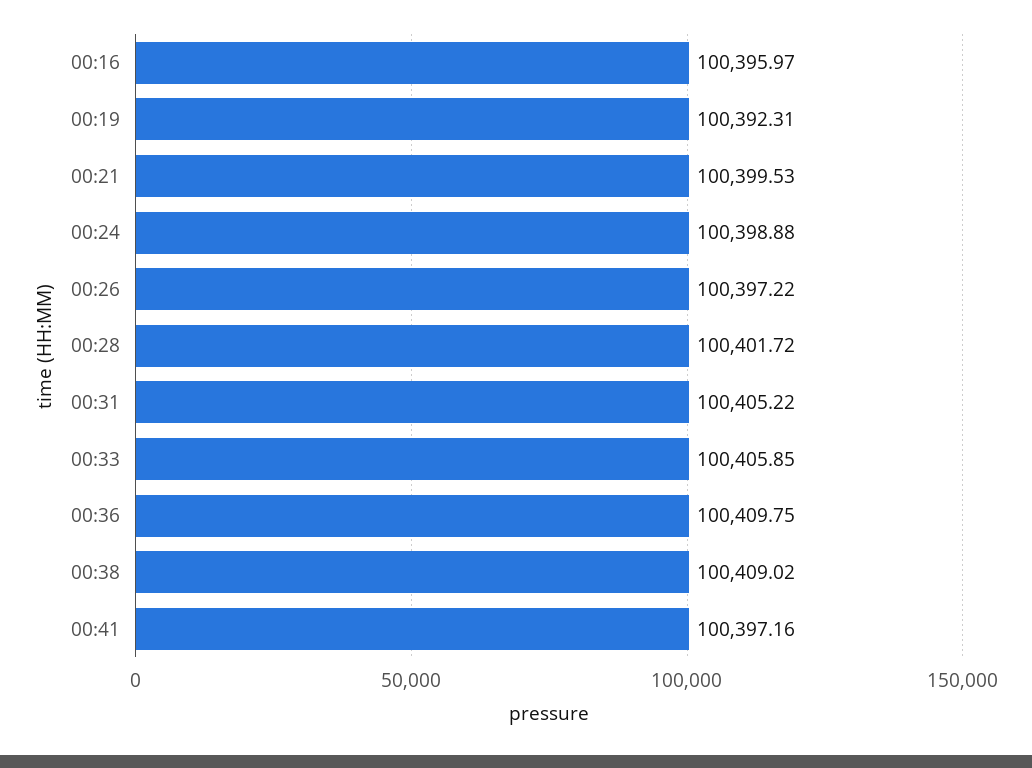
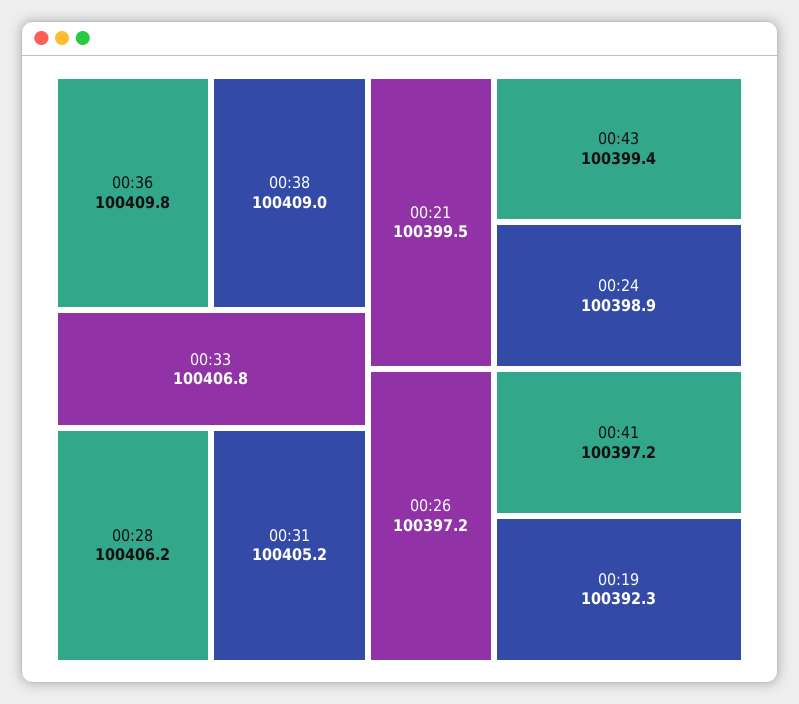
00:16: 100395.97 -> none
00:28: 100401.72 -> 100406.2
00:33: 100405.85 -> 100406.8
00:43: none -> 100399.4

